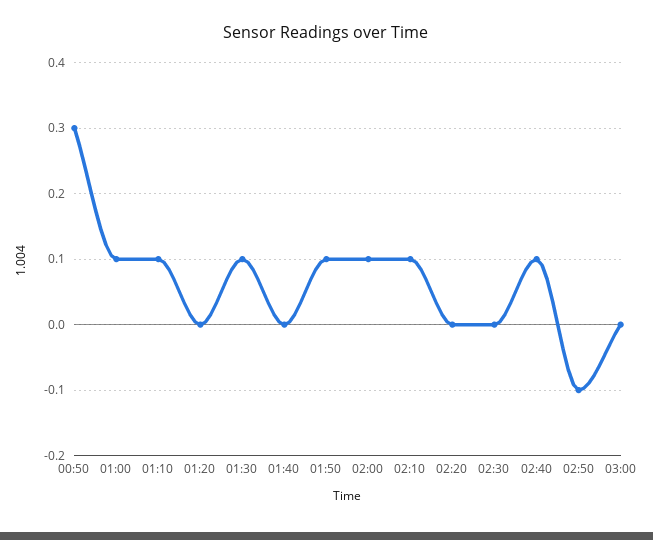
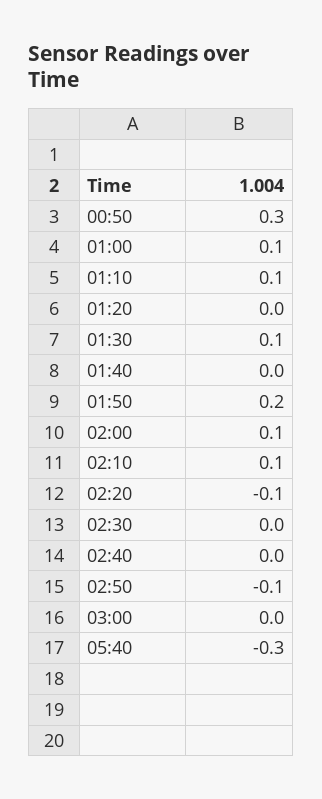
01:50: 0.1 -> 0.2
02:20: 0 -> -0.1
02:40: 0.1 -> 0
05:40: none -> -0.3

